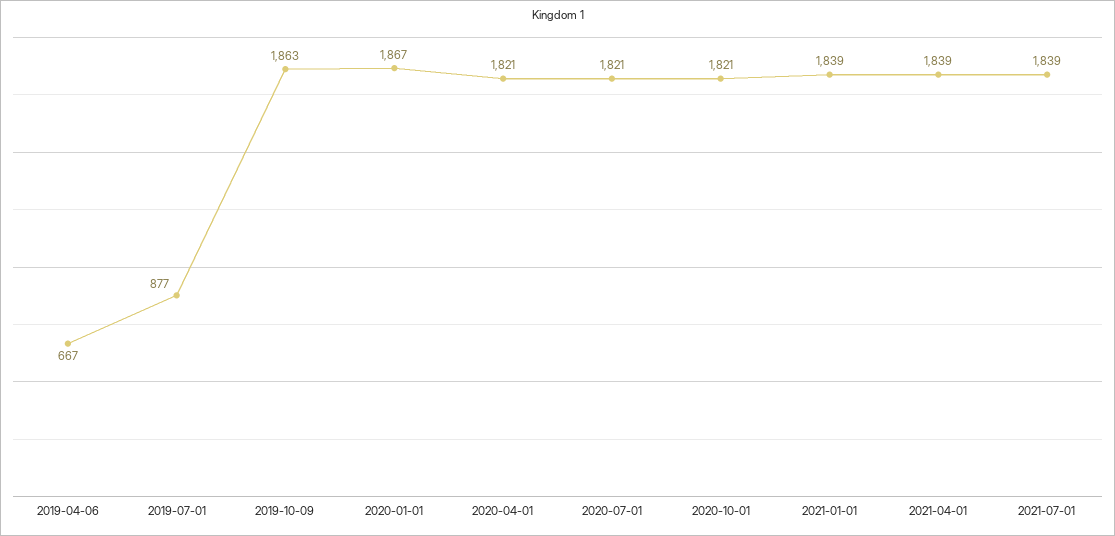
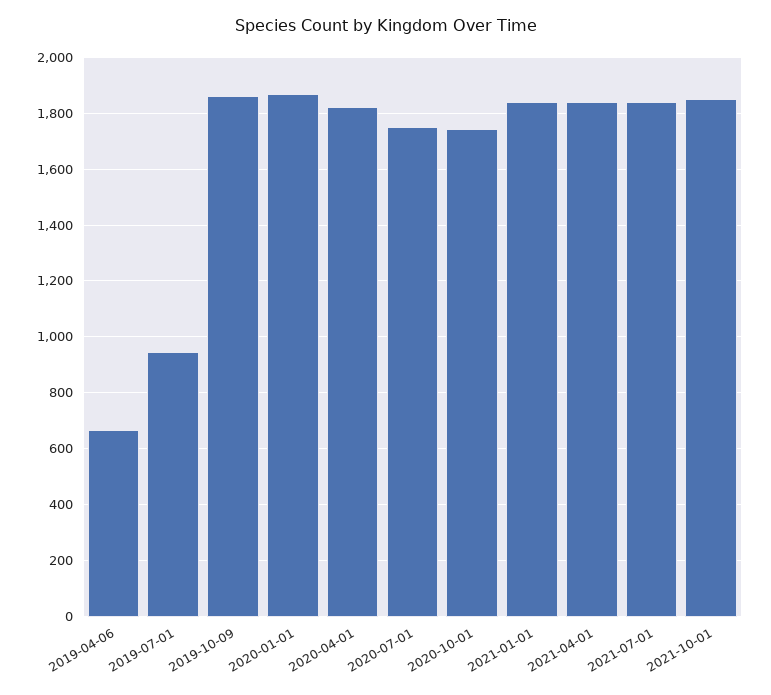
2019-07-01: 877 -> 950
2020-07-01: 1821 -> 1750
2020-10-01: 1821 -> 1750
2021-10-01: none -> 1850

